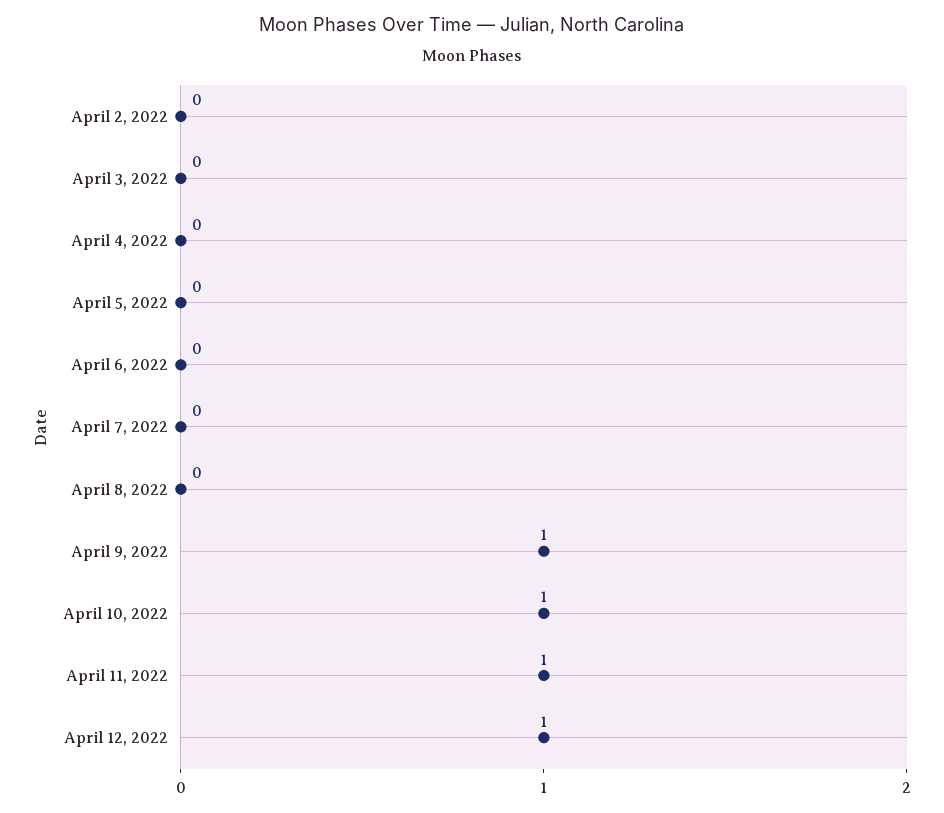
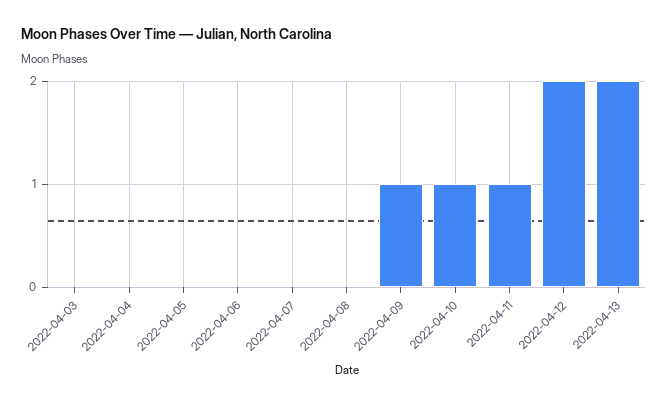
April 2, 2022: 0 -> none
April 12, 2022: 1 -> 2
2022-04-13: none -> 2

